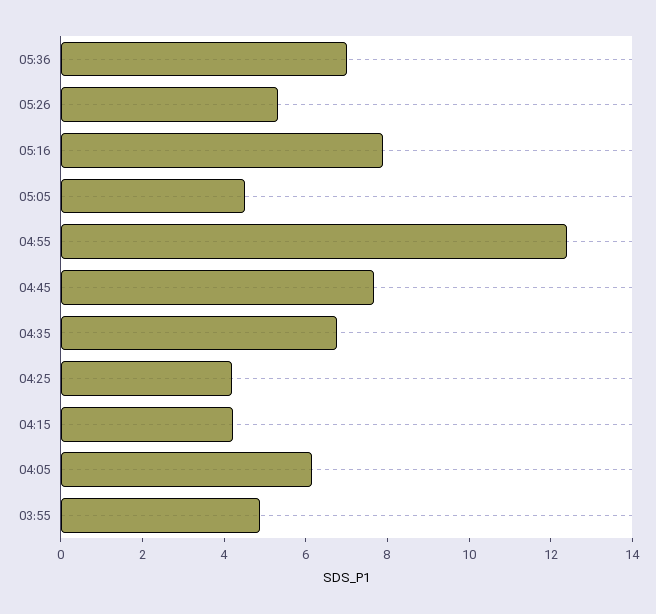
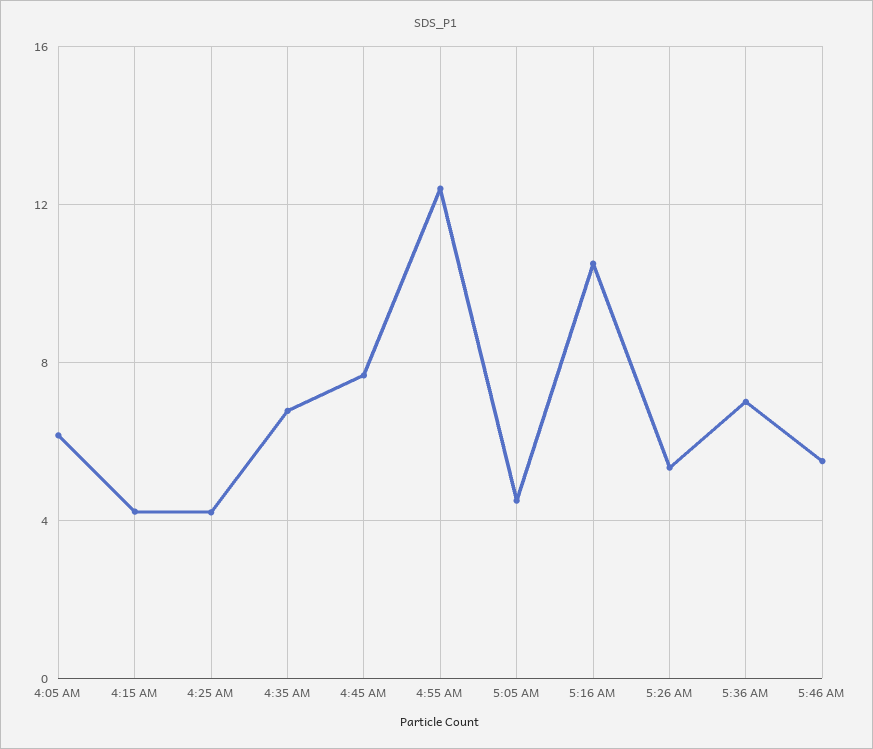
05:16: 8 -> 10.5
03:55: 5 -> none
5:46 AM: none -> 5.5

